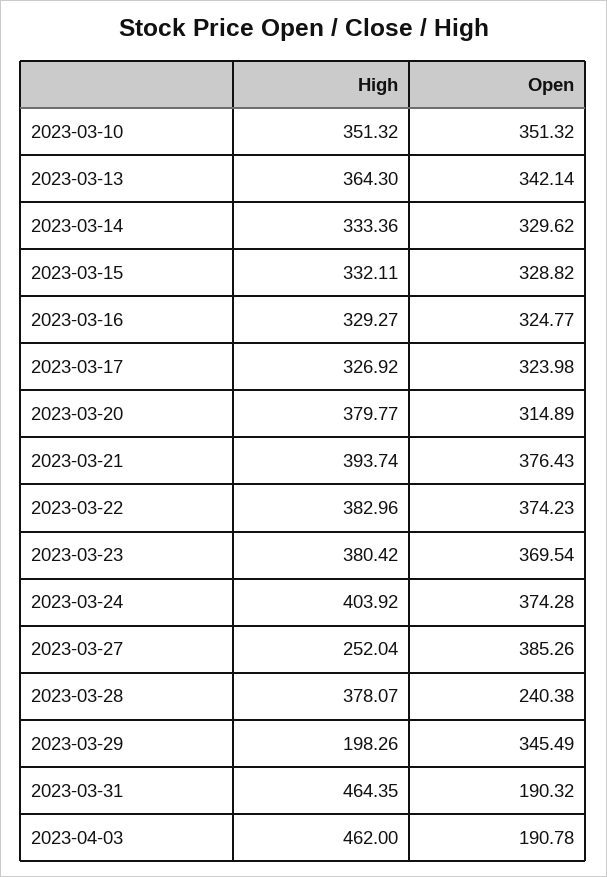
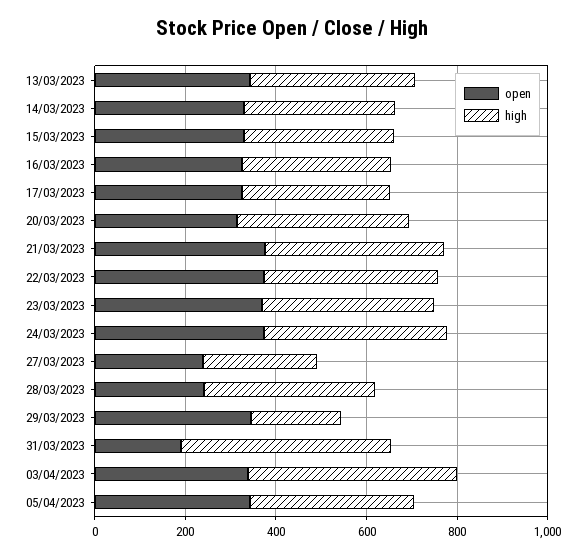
High, 2023-03-10: 351.32 -> none
Open, 2023-03-10: 351.32 -> none
Open, 2023-03-27: 385.26 -> 250
Open, 2023-04-03: 190.78 -> 350
Open, 05/04/2023: none -> 350
High, 05/04/2023: none -> 350

